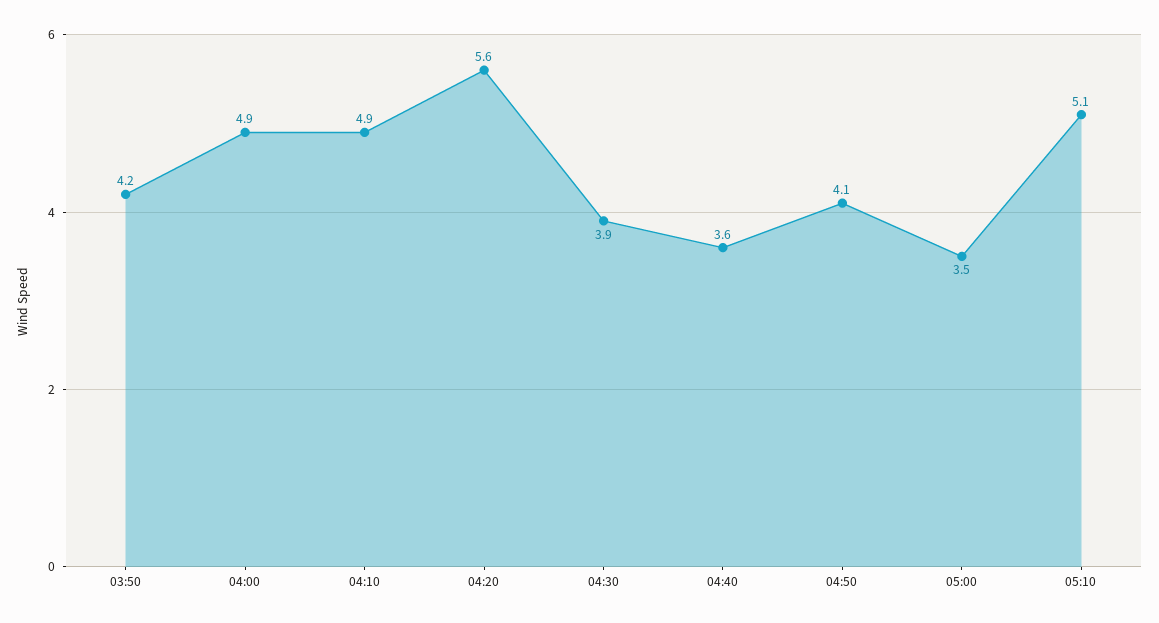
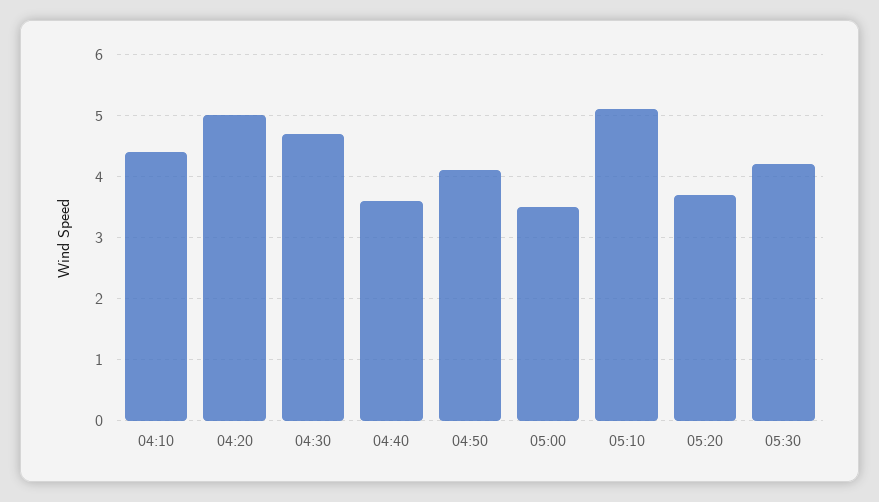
03:50: 4.2 -> none
04:00: 4.9 -> none
04:10: 4.9 -> 4.4
04:20: 5.6 -> 5
04:30: 3.9 -> 4.7
05:20: none -> 3.7
05:30: none -> 4.2

